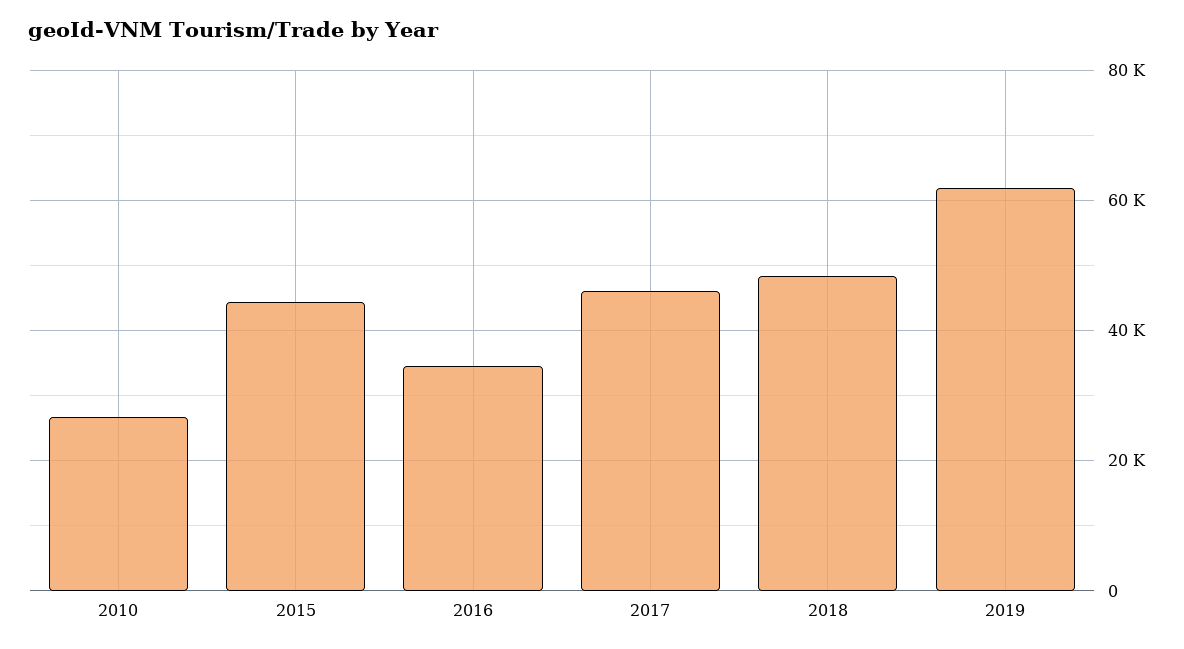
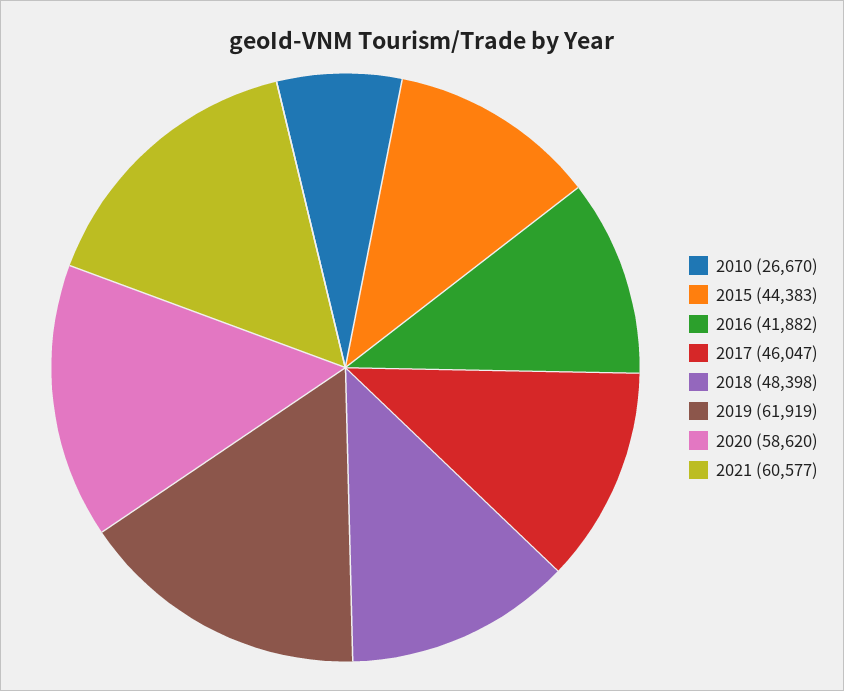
2016: 34000 -> 41882
2020: none -> 58620
2021: none -> 60577

